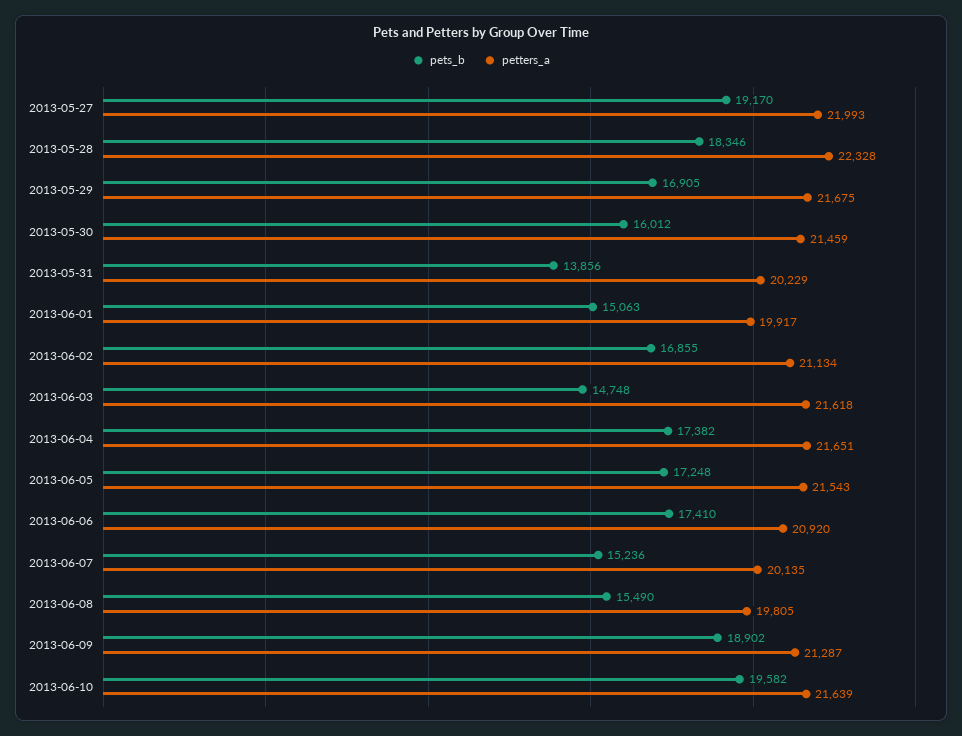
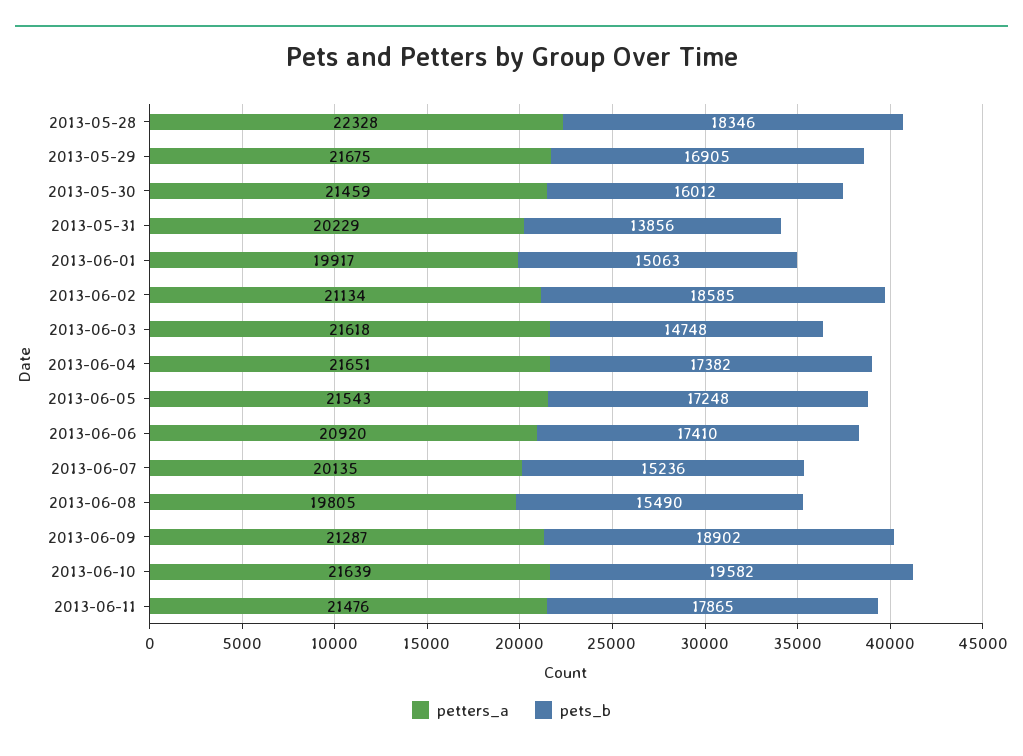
pets_b, 2013-05-27: 19170 -> none
petters_a, 2013-05-27: 21993 -> none
pets_b, 2013-06-02: 16855 -> 18585
petters_a, 2013-06-11: none -> 21476
pets_b, 2013-06-11: none -> 17865

